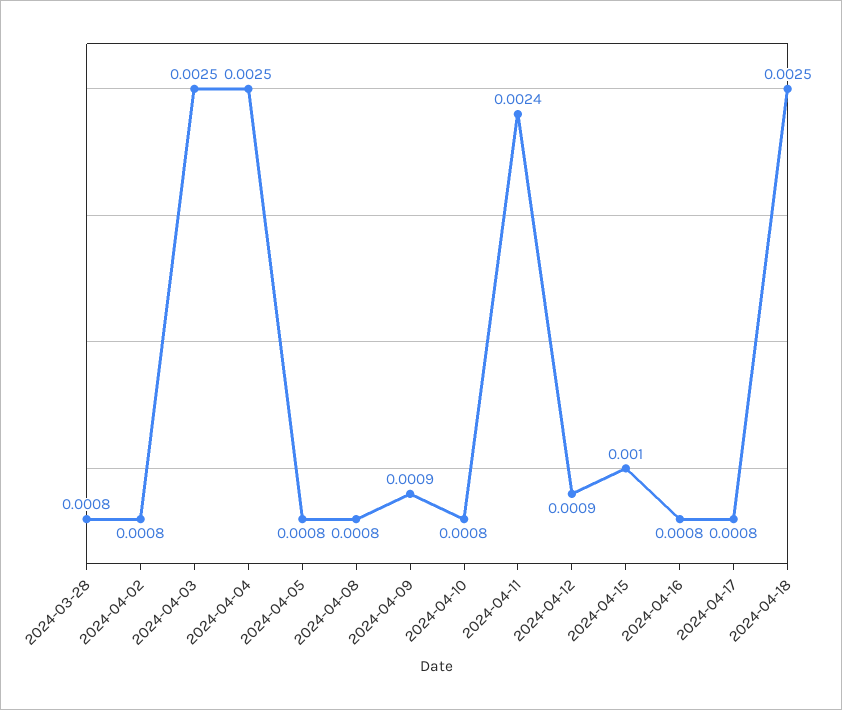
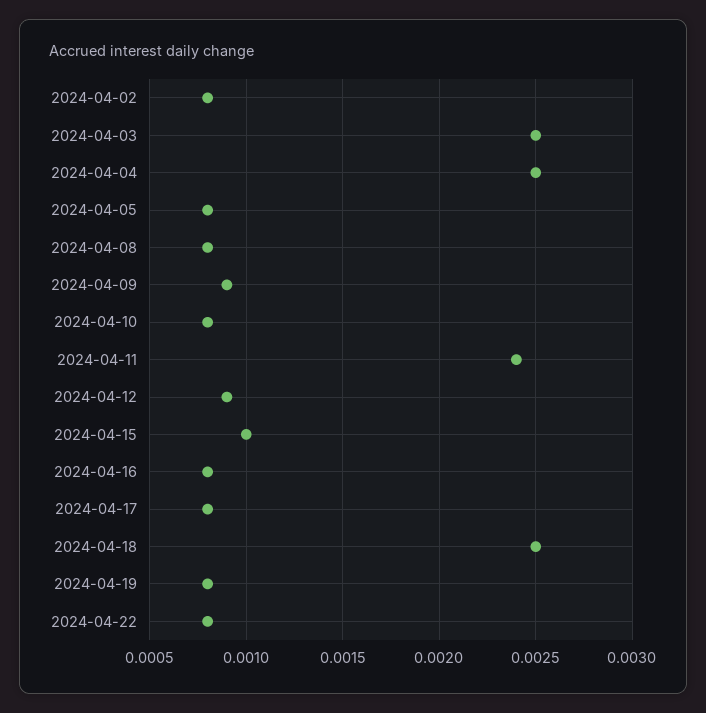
2024-03-28: 0.0008 -> none
2024-04-19: none -> 0.0008
2024-04-22: none -> 0.0008

